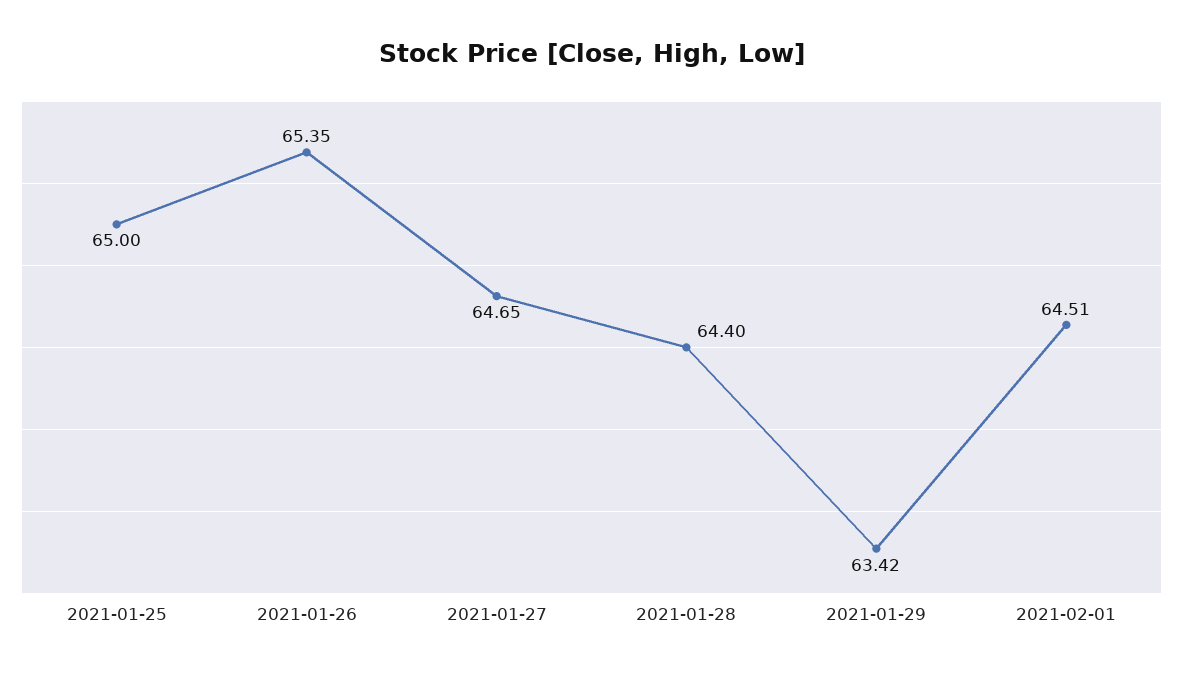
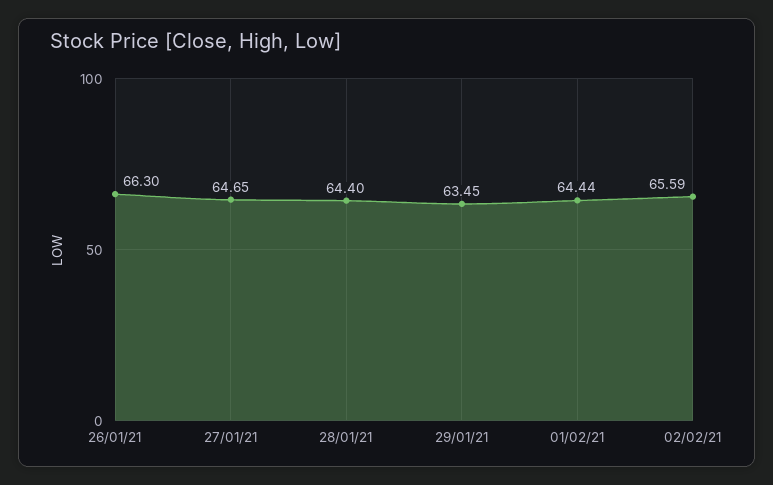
2021-01-25: 65 -> none
2021-01-26: 65.35 -> 66.3
2021-01-29: 63.42 -> 63.45
2021-02-01: 64.51 -> 64.44
02/02/21: none -> 65.59

